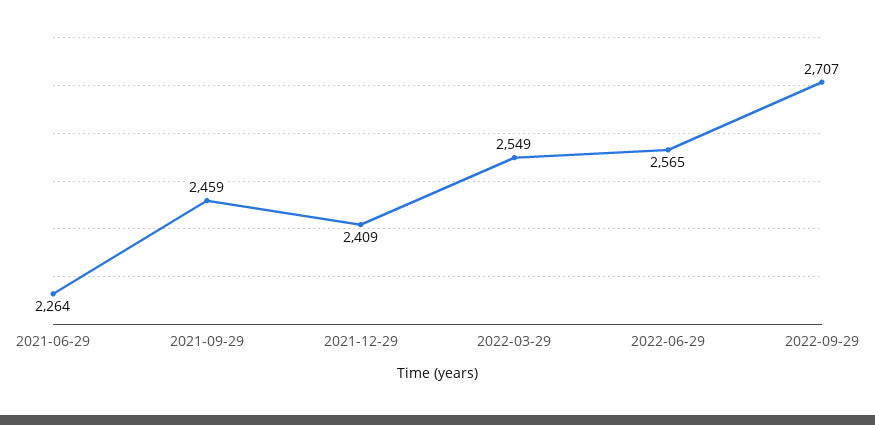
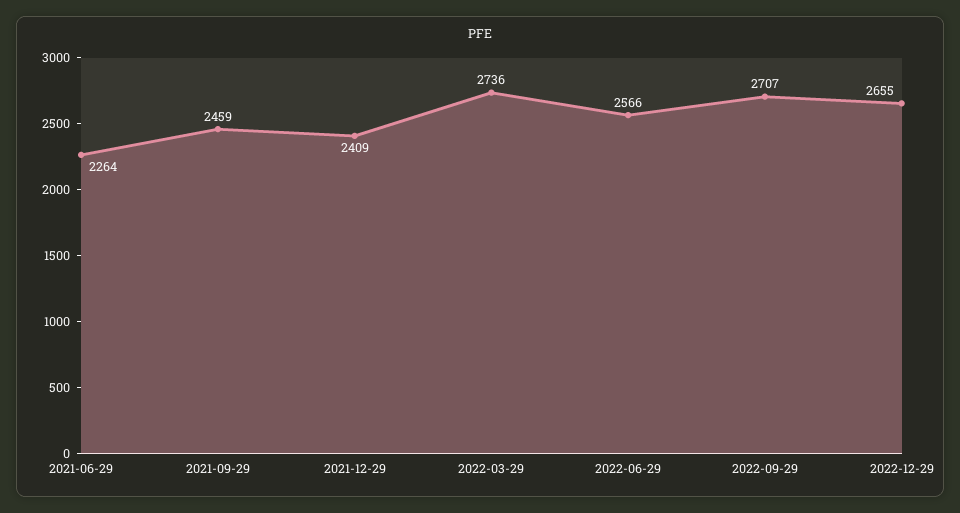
2022-03-29: 2549 -> 2736
2022-06-29: 2565 -> 2566
2022-12-29: none -> 2655

